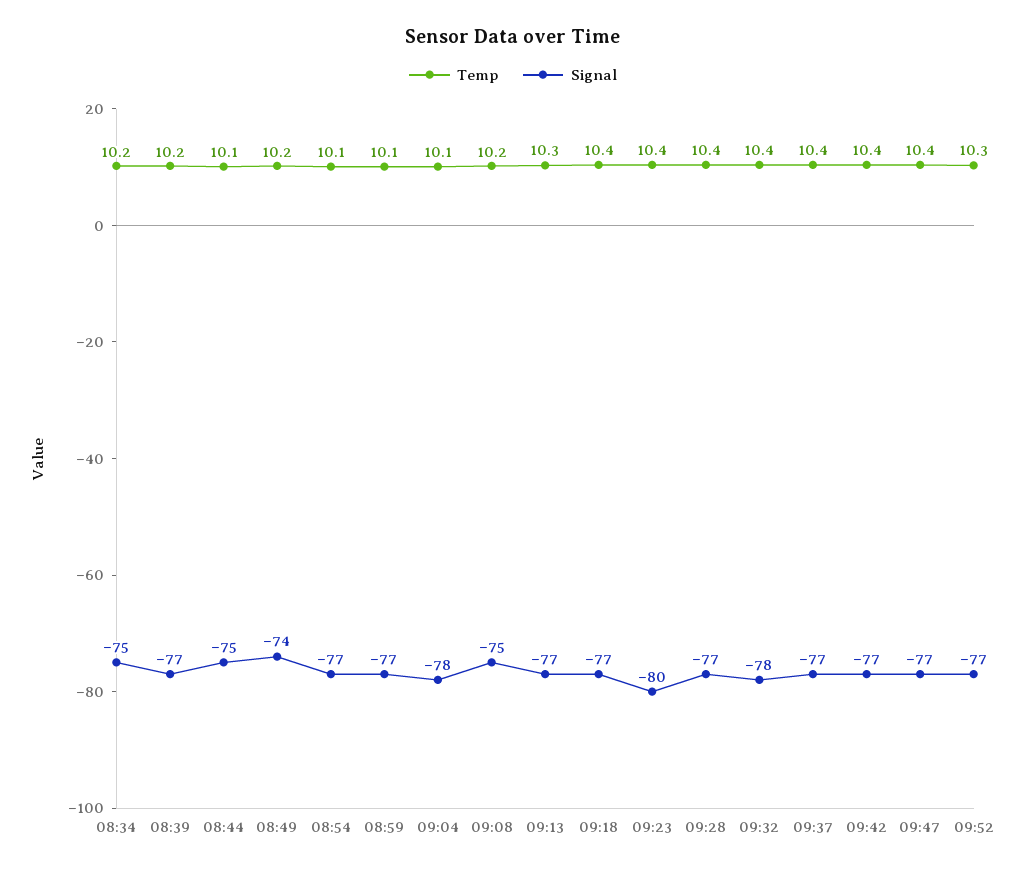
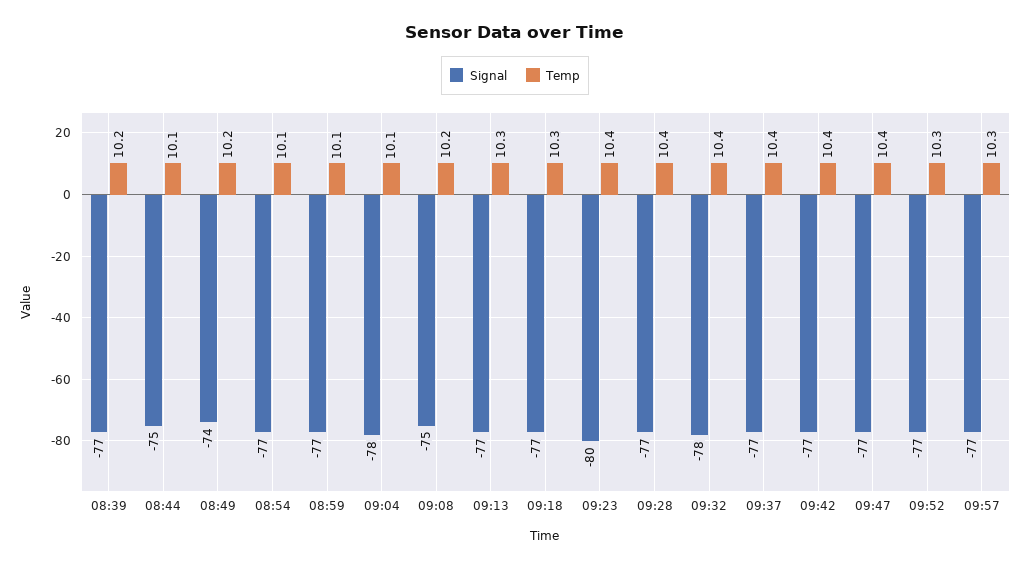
Temp, 08:34: 10.2 -> none
Signal, 08:34: -75 -> none
Temp, 09:18: 10.4 -> 10.3
Signal, 09:57: none -> -77
Temp, 09:57: none -> 10.3

